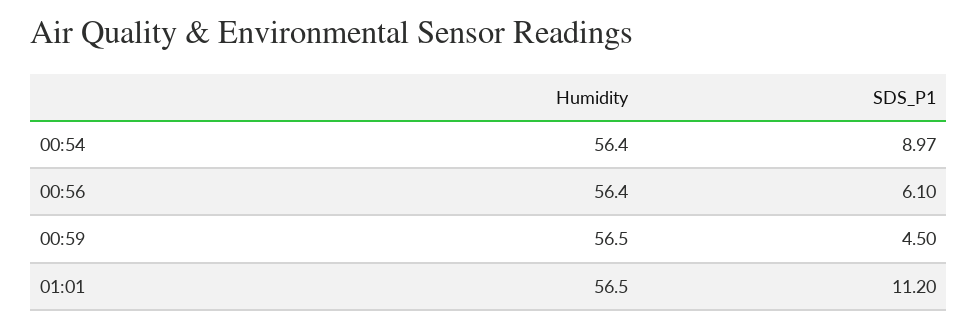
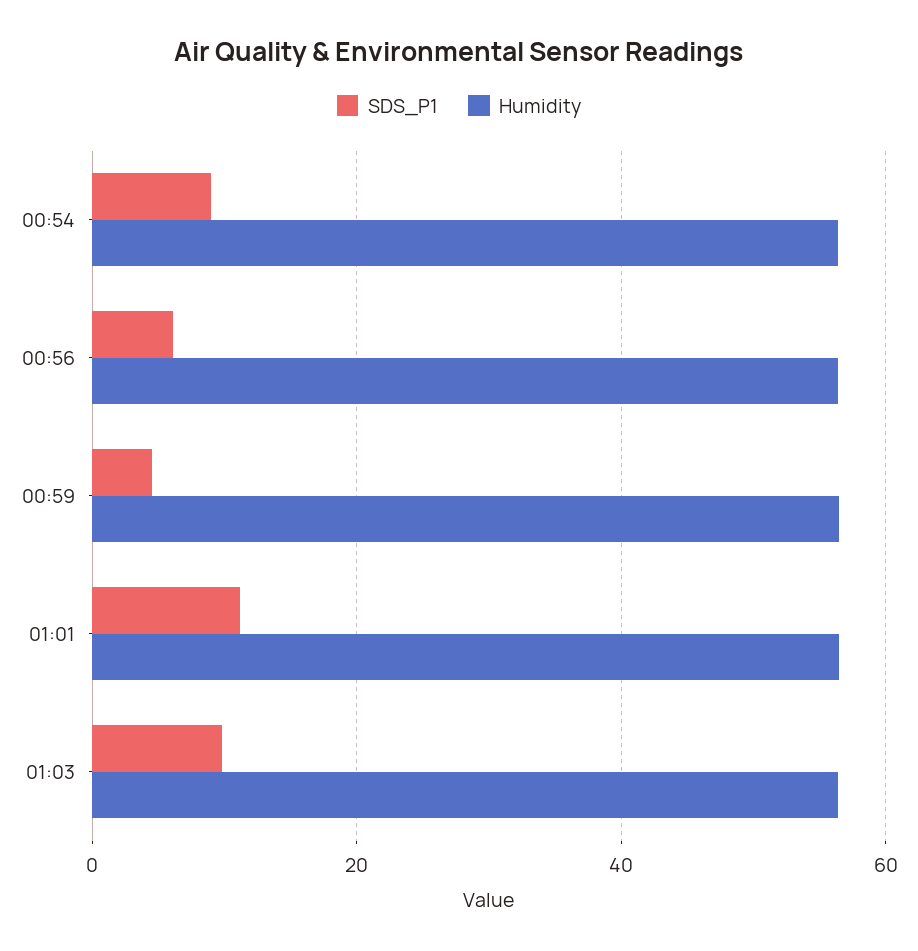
SDS_P1, 01:03: none -> 10
Humidity, 01:03: none -> 56

